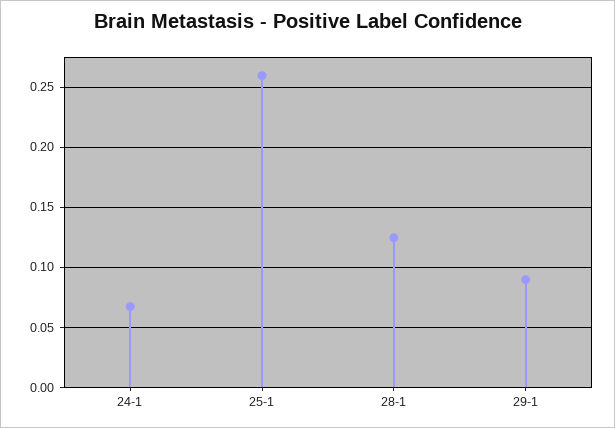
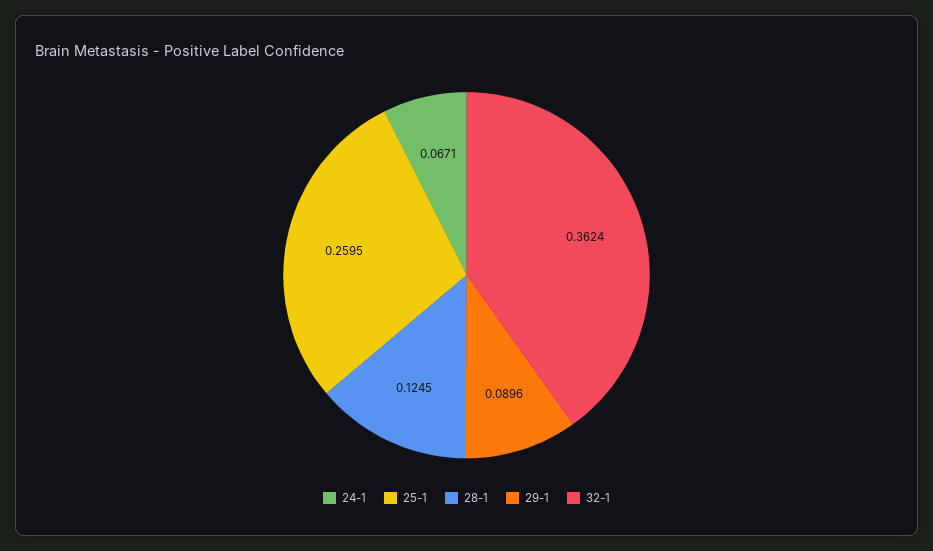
32-1: none -> 0.3624

